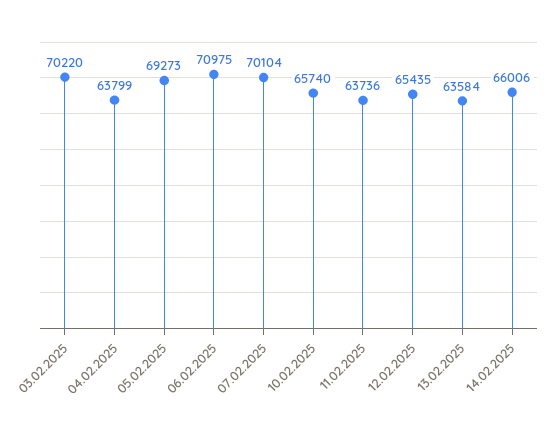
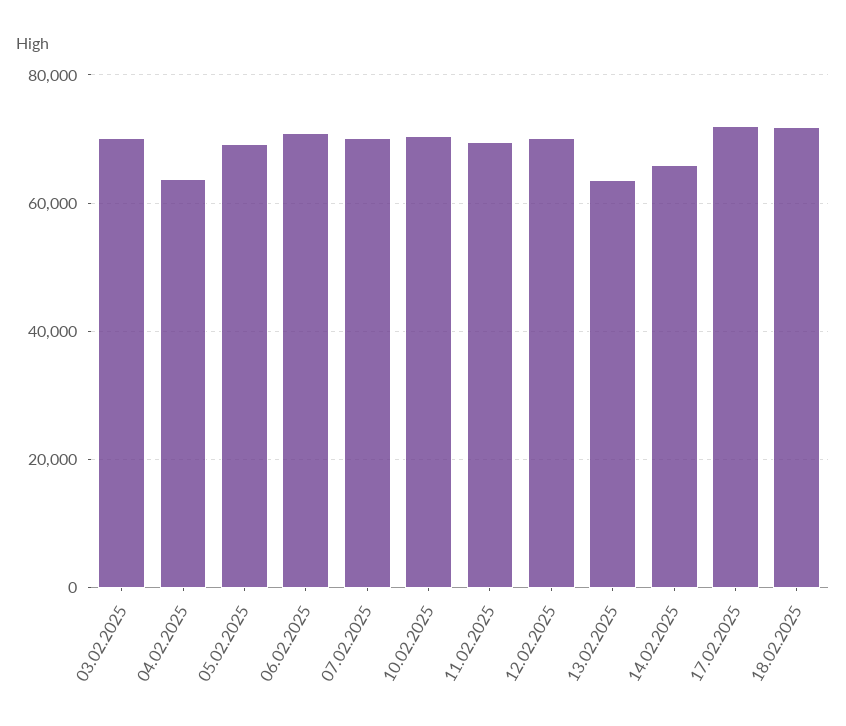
10.02.2025: 65740 -> 70000
11.02.2025: 63736 -> 70000
12.02.2025: 65435 -> 70000
17.02.2025: none -> 72000
18.02.2025: none -> 72000

